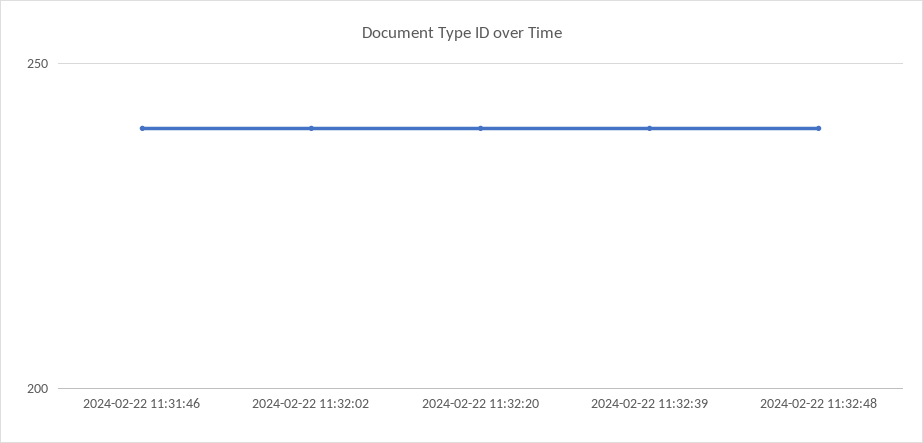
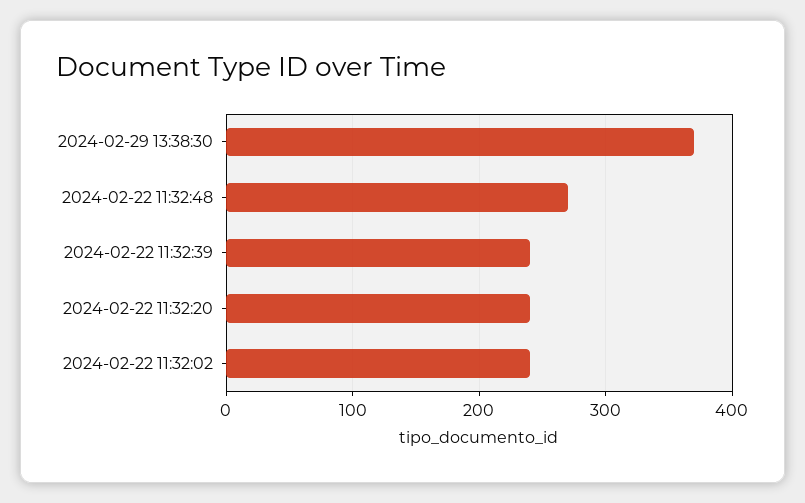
2024-02-22 11:31:46: 240 -> none
2024-02-22 11:32:48: 240 -> 270
2024-02-29 13:38:30: none -> 370

